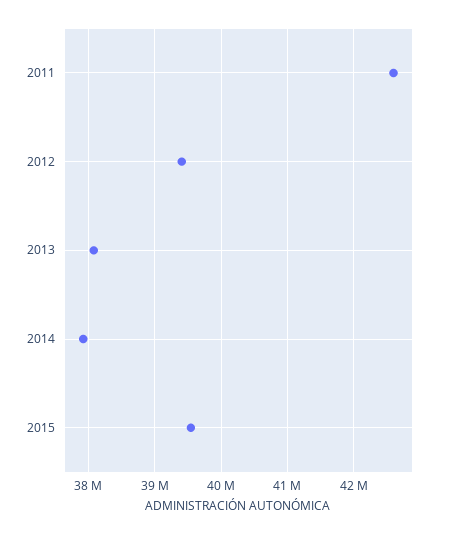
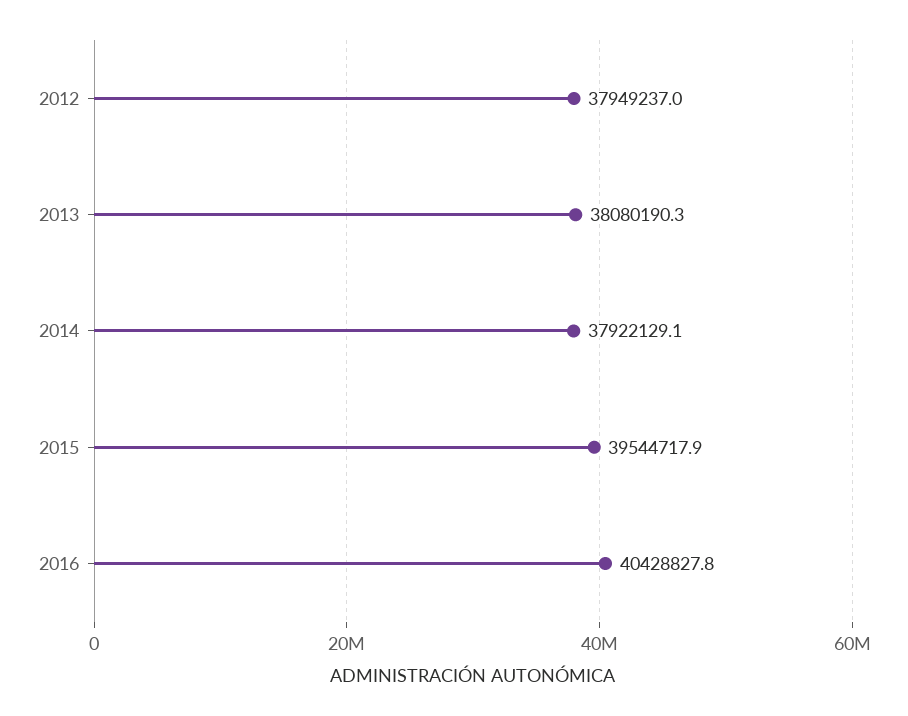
2011: 42600000 -> none
2012: 39400000 -> 37949237
2016: none -> 40428827.8

